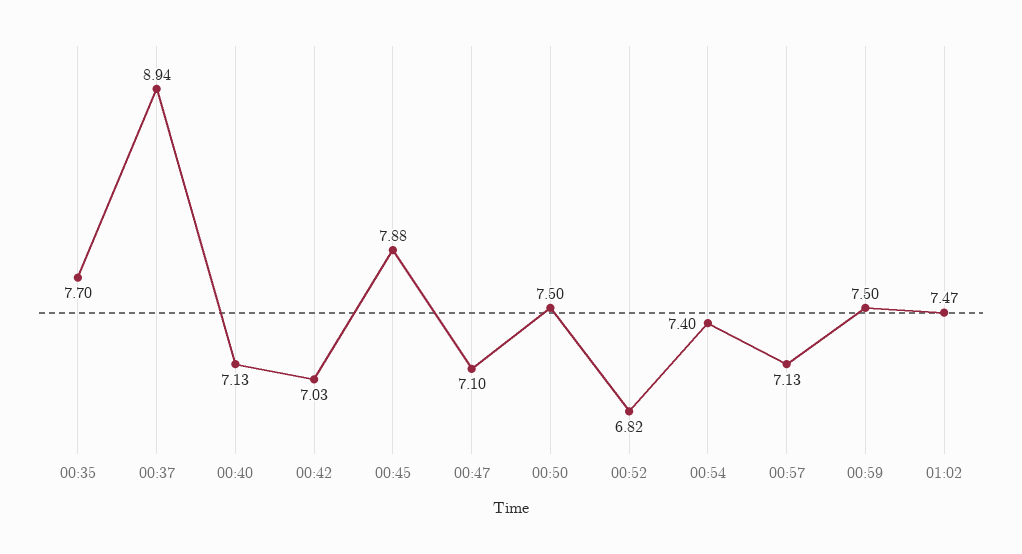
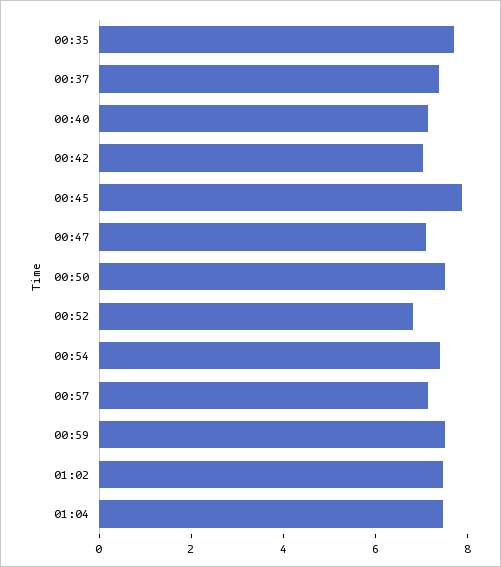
00:37: 8.94 -> 7.5
01:04: none -> 7.5

